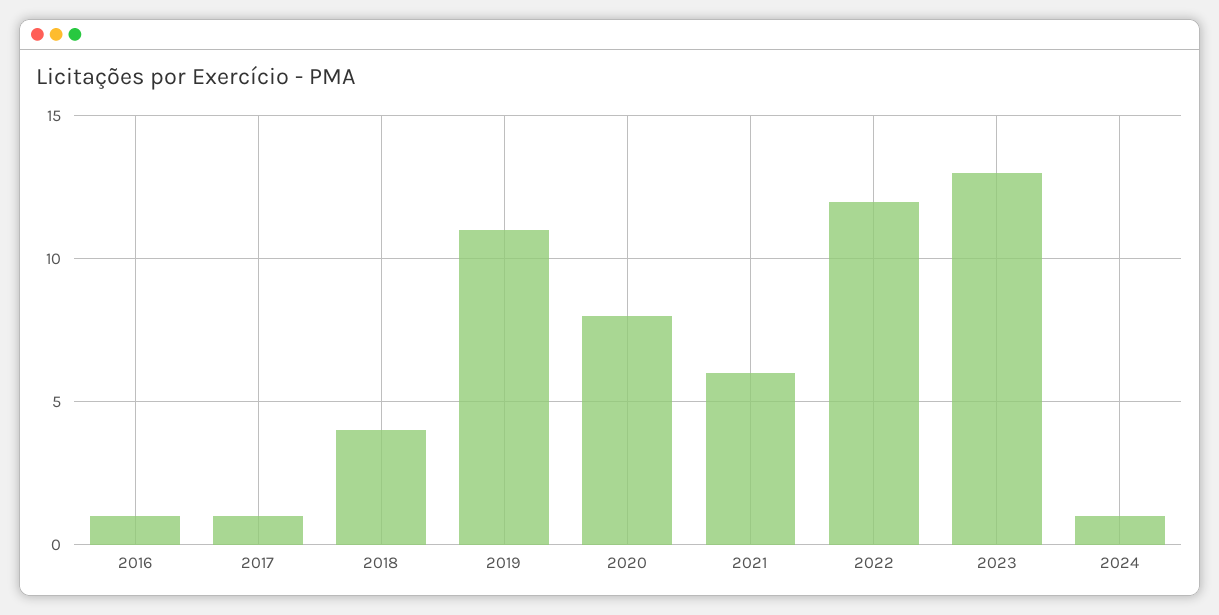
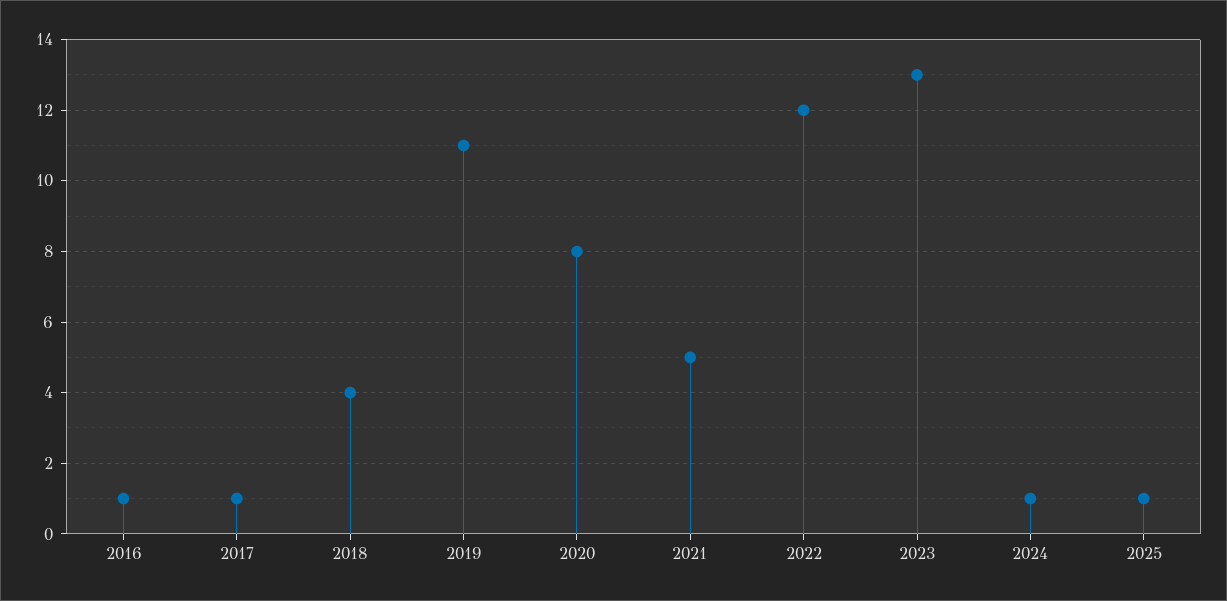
2021: 6 -> 5
2025: none -> 1

